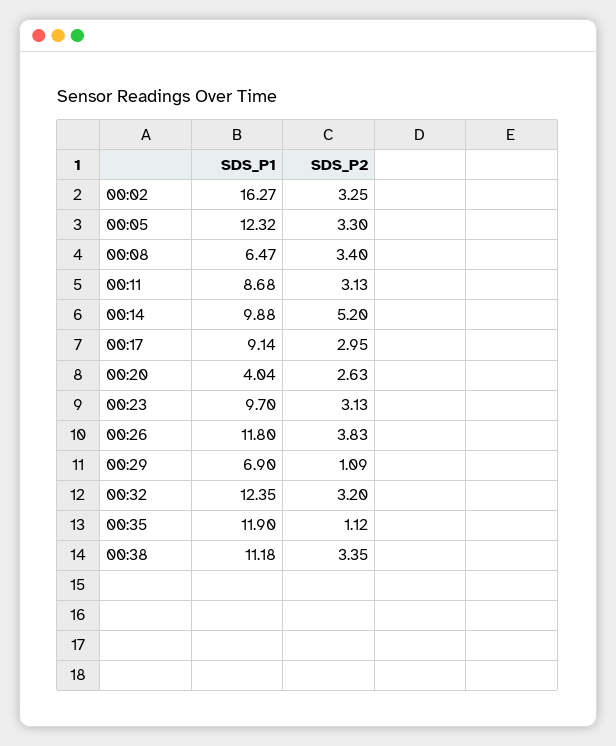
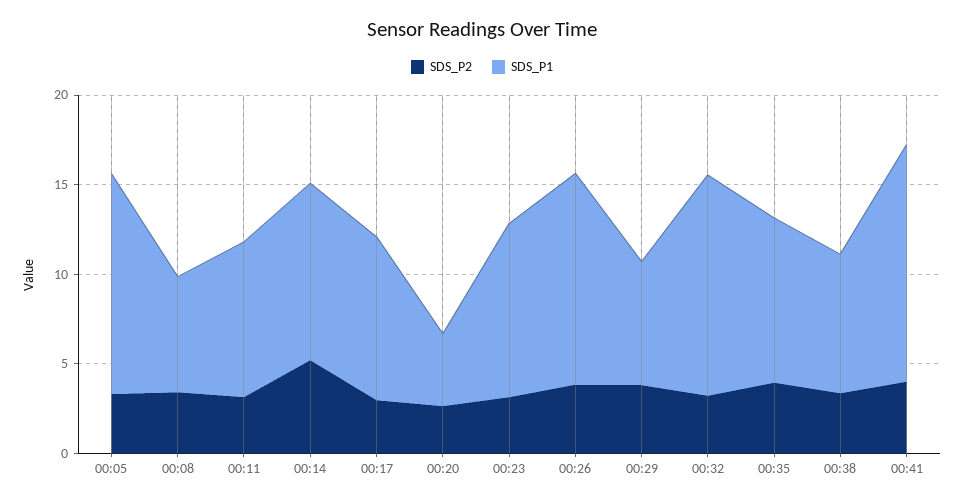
SDS_P1, 00:02: 16.27 -> none
SDS_P2, 00:02: 3.25 -> none
SDS_P2, 00:29: 1.09 -> 4
SDS_P1, 00:35: 11.9 -> 9
SDS_P2, 00:35: 1.12 -> 4
SDS_P1, 00:38: 11.18 -> 8
SDS_P2, 00:41: none -> 4
SDS_P1, 00:41: none -> 13

